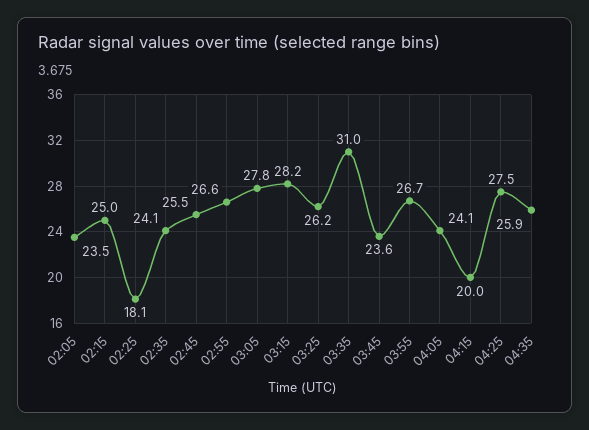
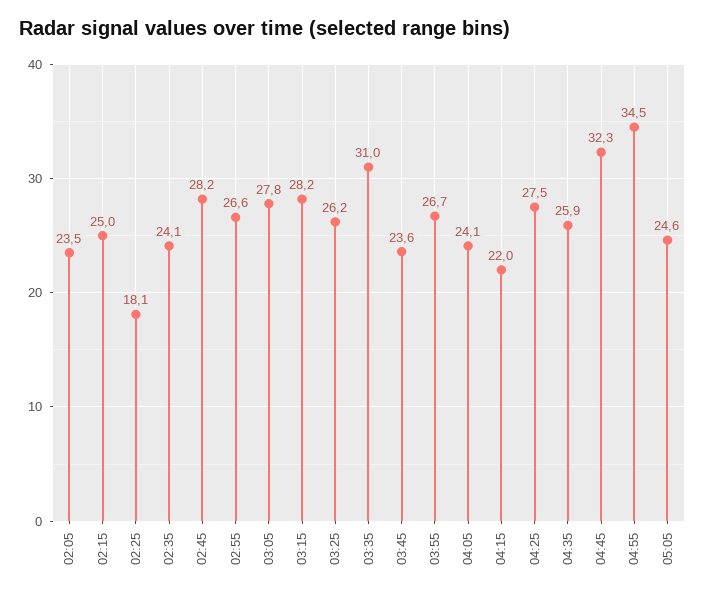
02:45: 25.5 -> 28.2
04:15: 20 -> 22
04:45: none -> 32.3
04:55: none -> 34.5
05:05: none -> 24.6

